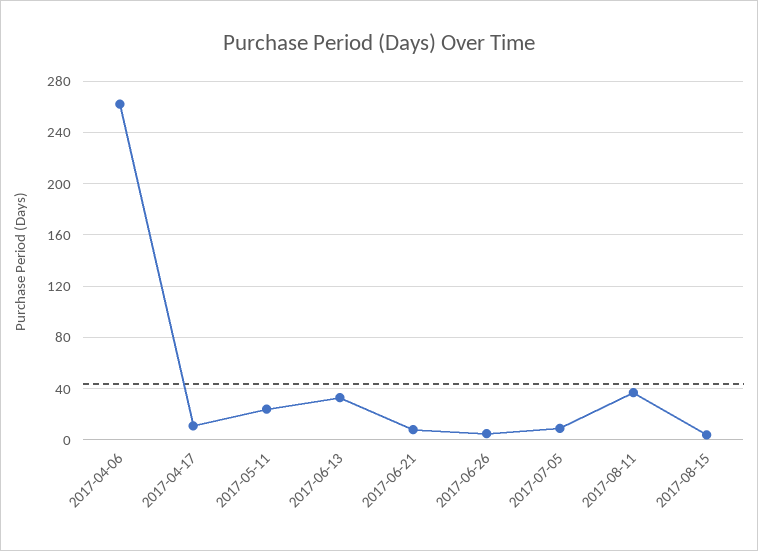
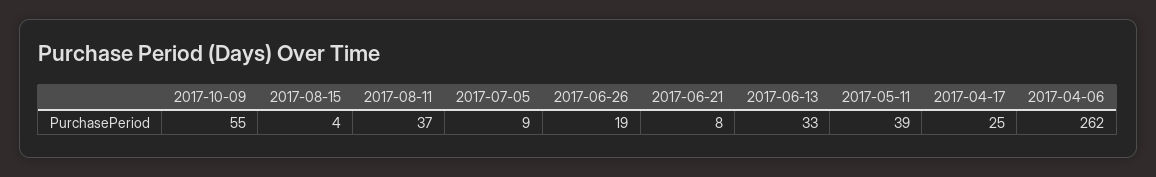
2017-04-17: 10 -> 25
2017-05-11: 25 -> 39
2017-06-26: 5 -> 19
2017-10-09: none -> 55

